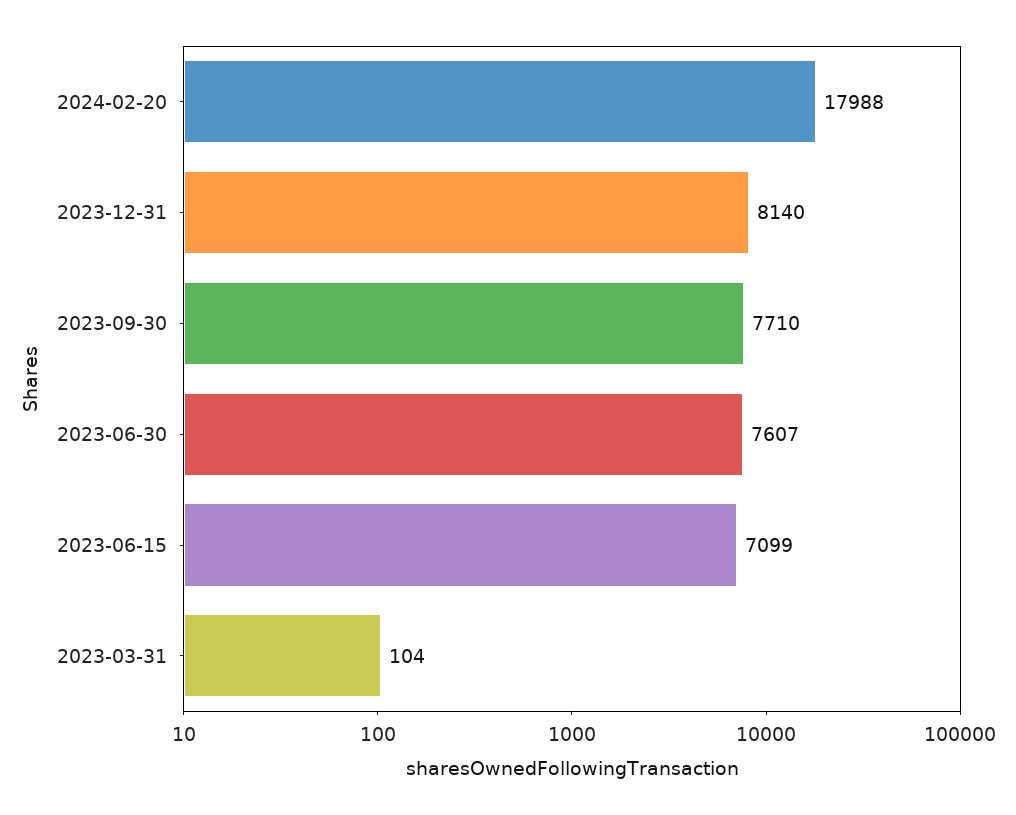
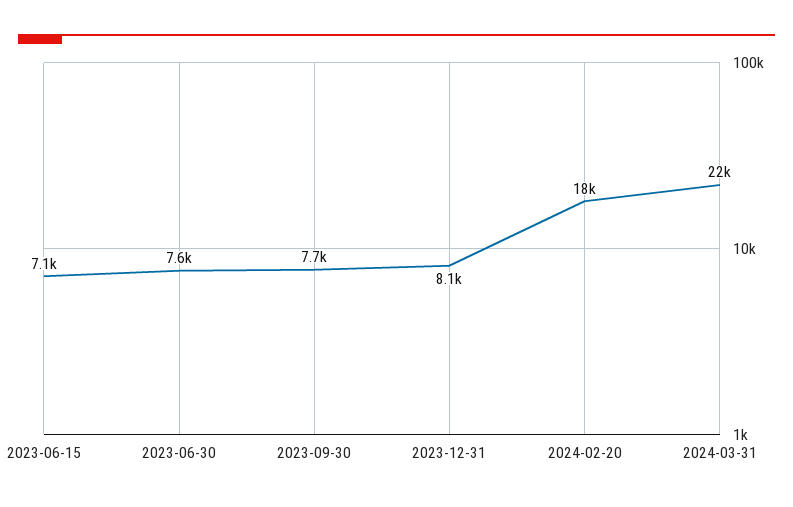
2023-03-31: 104 -> none
2024-03-31: none -> 22000

